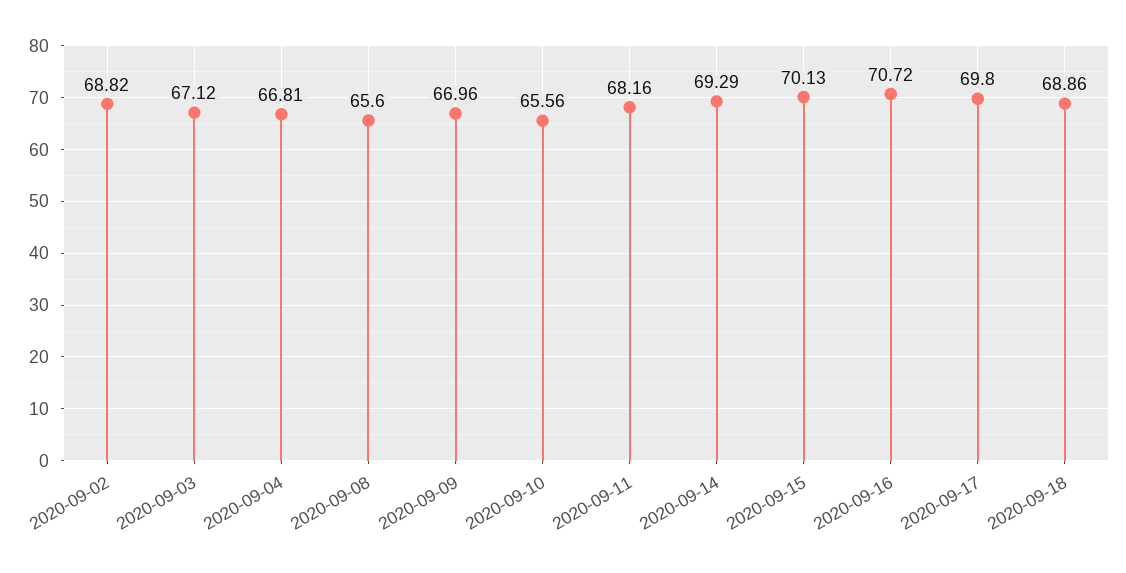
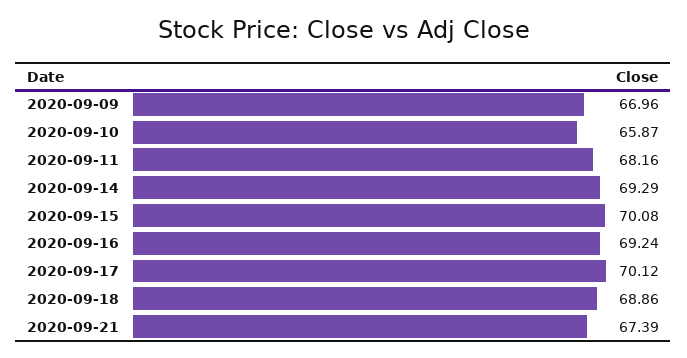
2020-09-02: 68.82 -> none
2020-09-03: 67.12 -> none
2020-09-04: 66.81 -> none
2020-09-08: 65.6 -> none
2020-09-10: 65.56 -> 65.87
2020-09-15: 70.13 -> 70.08
2020-09-16: 70.72 -> 69.24
2020-09-17: 69.8 -> 70.12
2020-09-21: none -> 67.39

